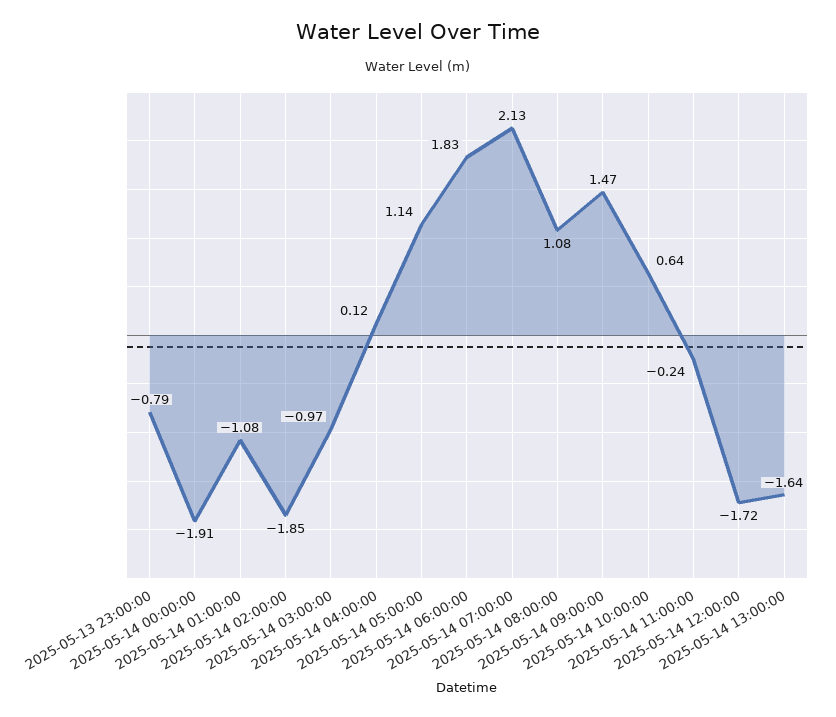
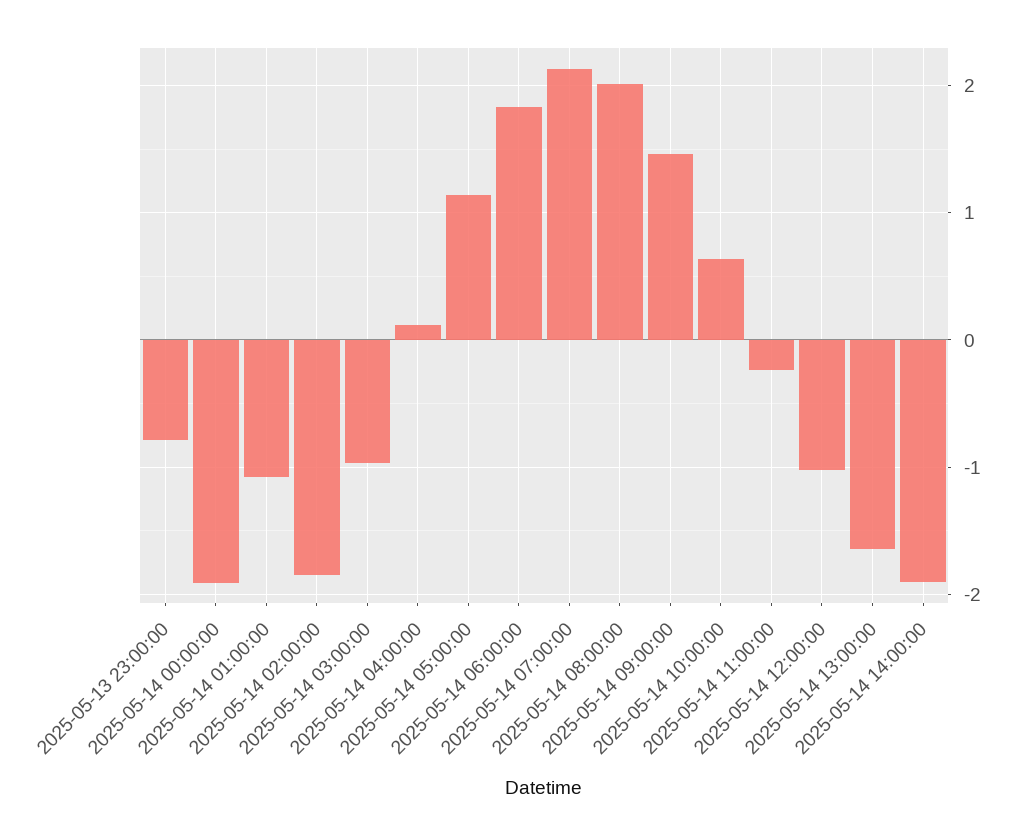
2025-05-14 08:00:00: 1.08 -> 2
2025-05-14 12:00:00: -1.72 -> -1
2025-05-14 14:00:00: none -> -1.9

